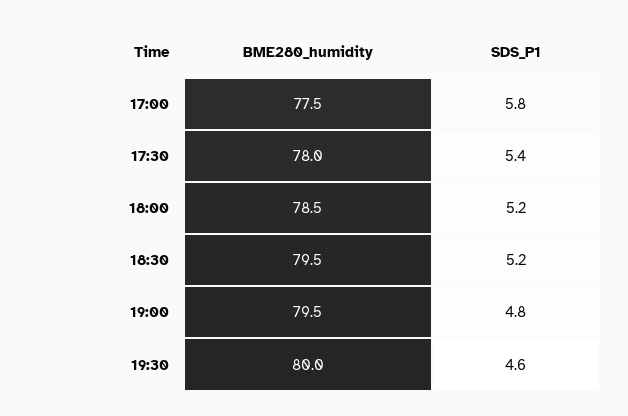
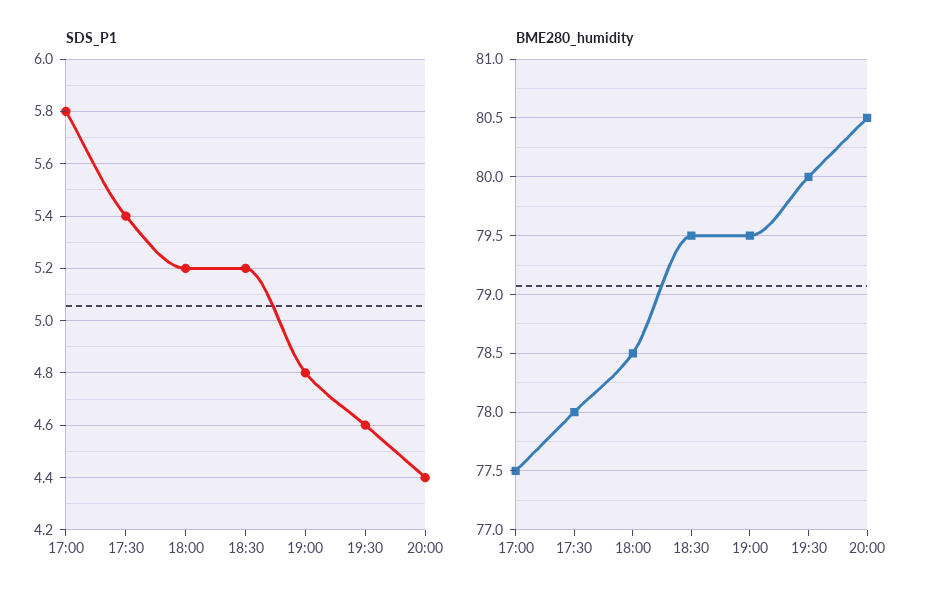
SDS_P1, 20:00: none -> 4.4
BME280_humidity, 20:00: none -> 80.5

